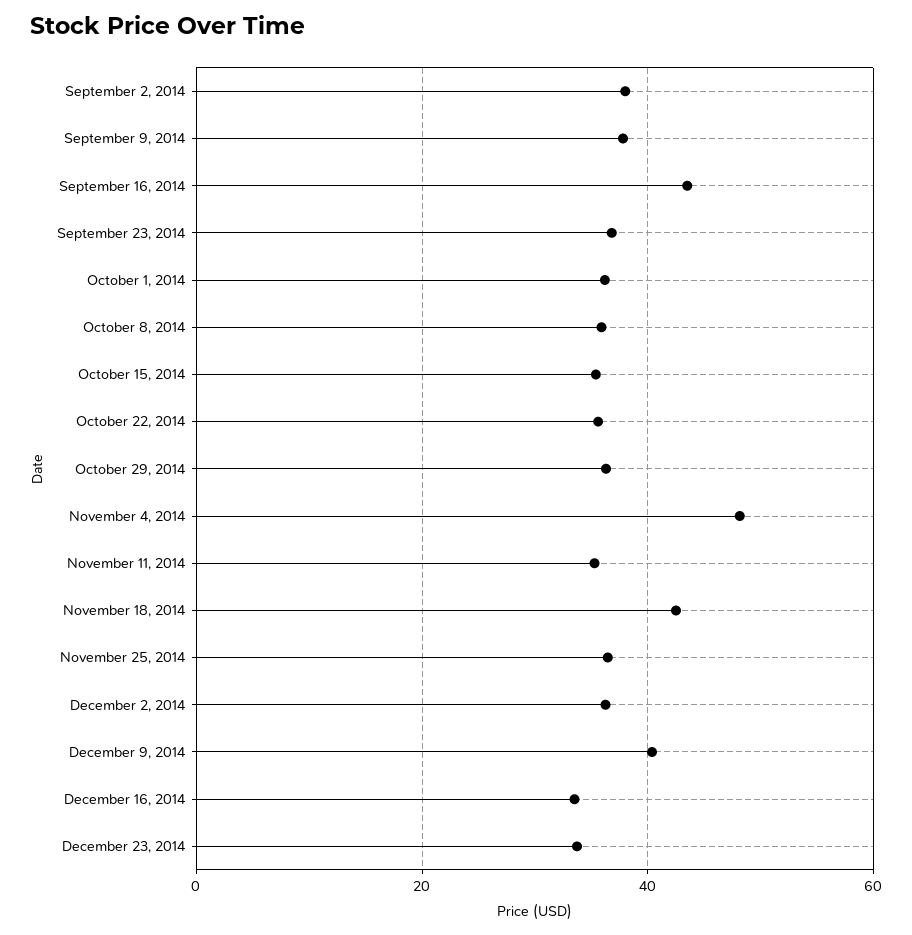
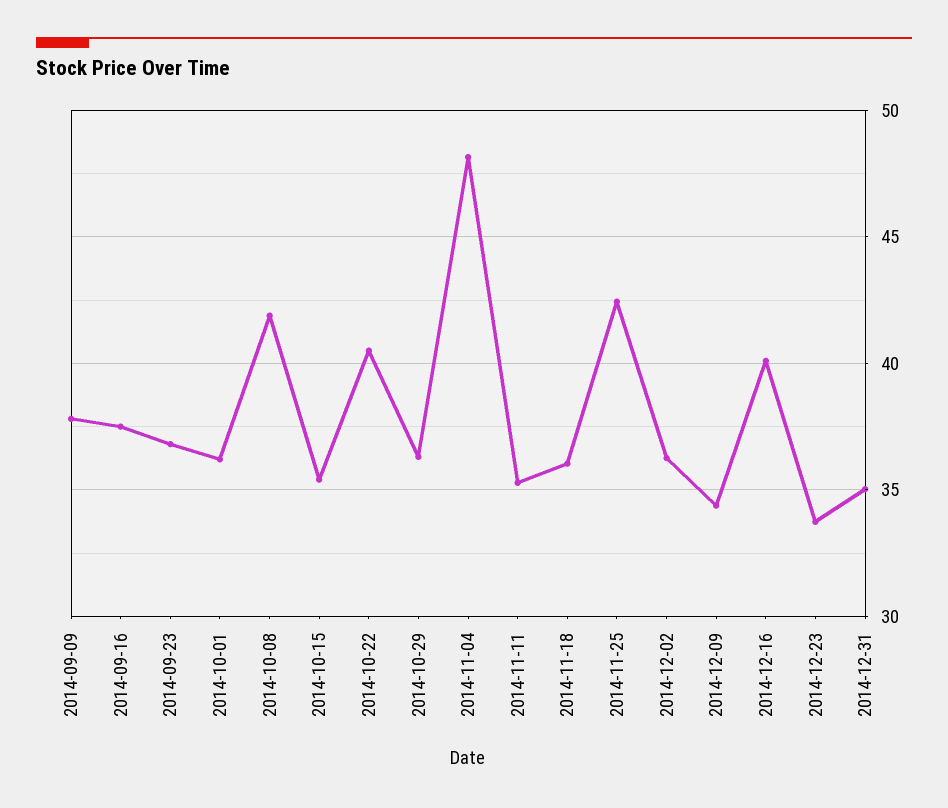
September 2, 2014: 38 -> none
September 16, 2014: 44 -> 37.5
October 8, 2014: 36 -> 42
October 22, 2014: 36 -> 40.5
November 18, 2014: 42 -> 36
November 25, 2014: 36 -> 42.5
December 9, 2014: 40 -> 34.5
December 16, 2014: 34 -> 40
2014-12-31: none -> 35

